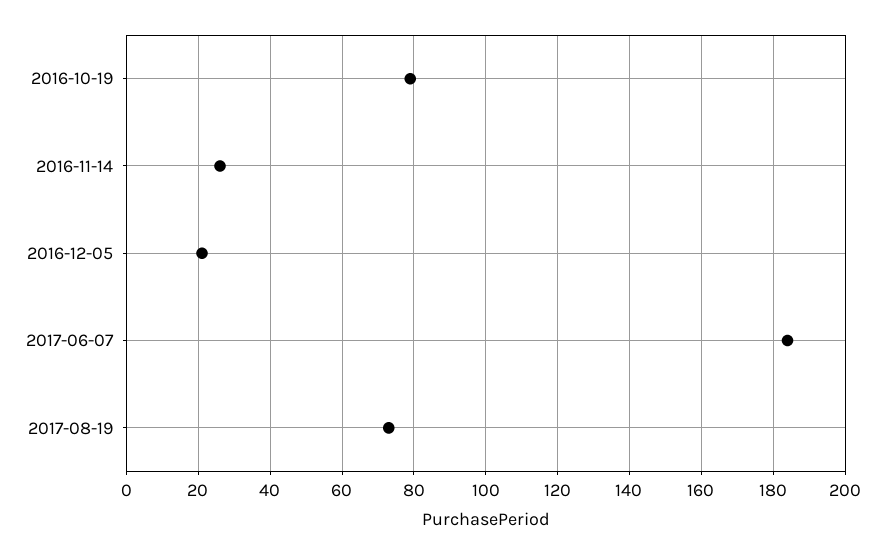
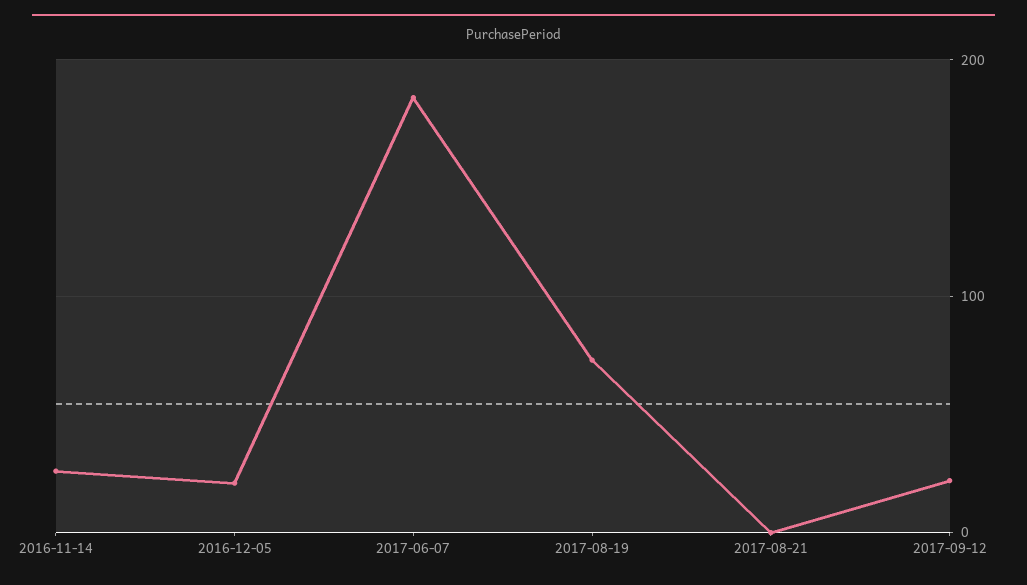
2016-10-19: 80 -> none
2017-08-21: none -> 0
2017-09-12: none -> 20

